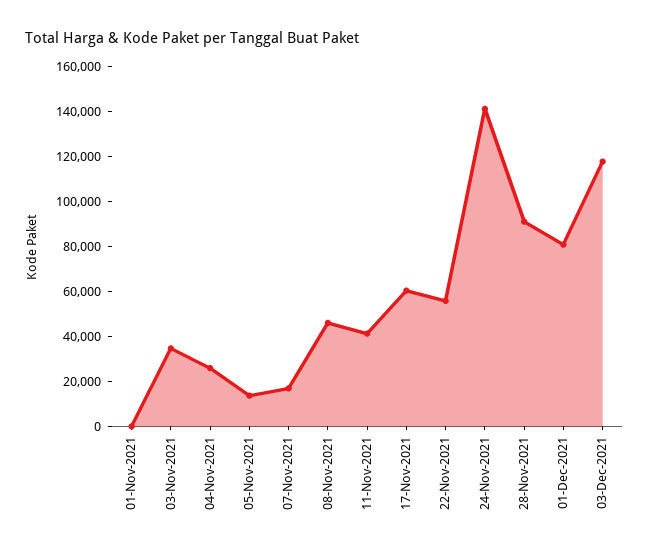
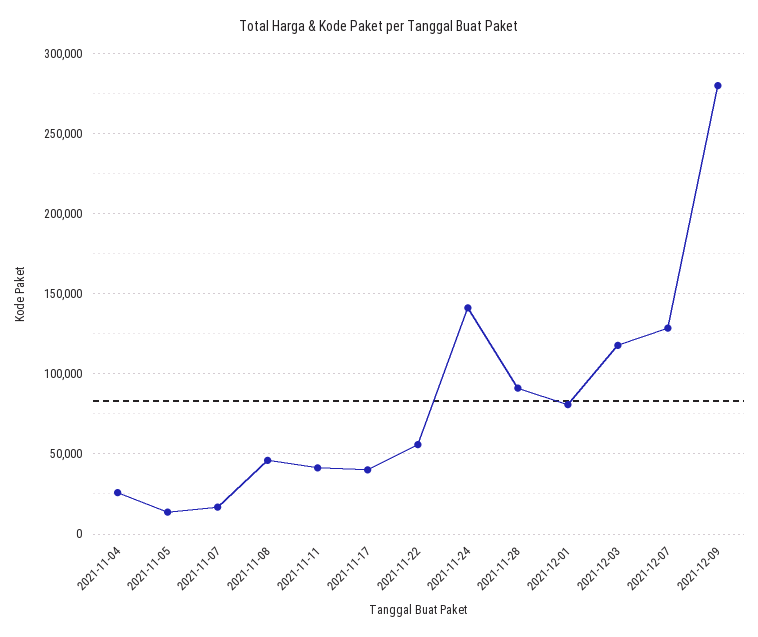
01-Nov-2021: 0 -> none
03-Nov-2021: 35000 -> none
17-Nov-2021: 60000 -> 40000
2021-12-07: none -> 130000
2021-12-09: none -> 280000

